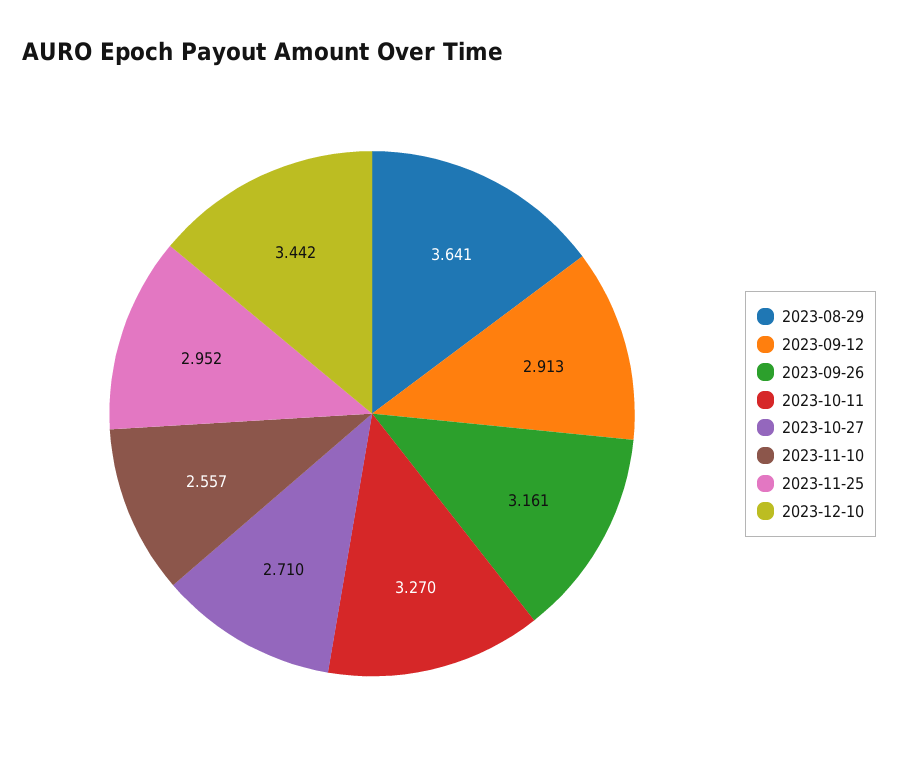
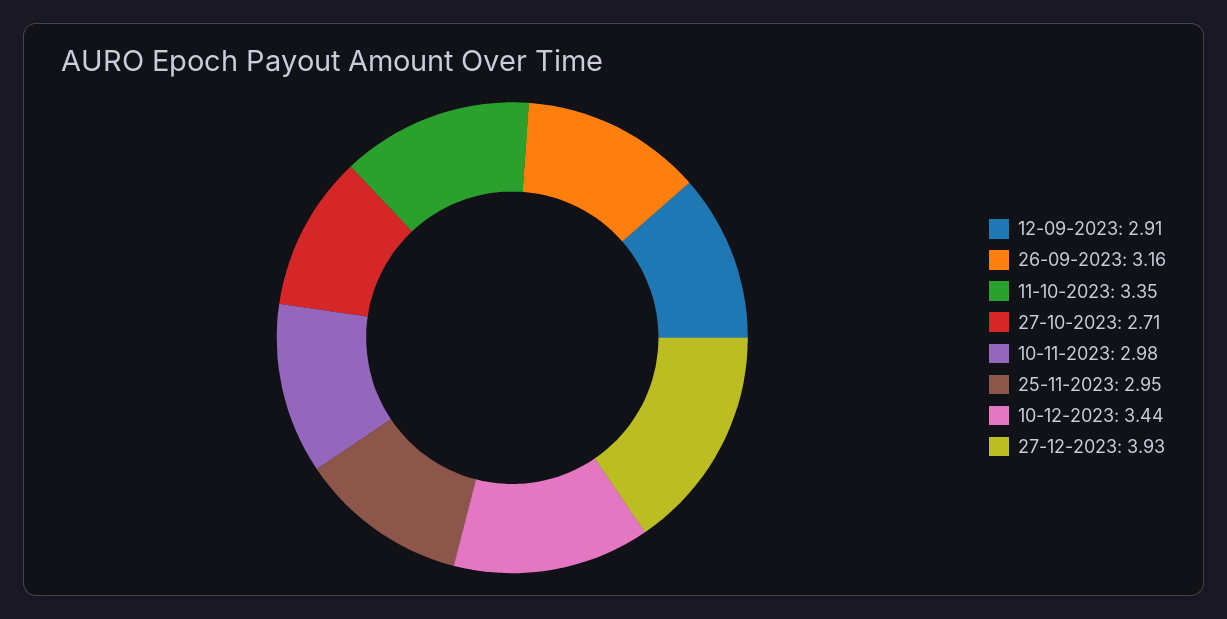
2023-08-29: 3.641 -> none
2023-10-11: 3.27 -> 3.35
2023-11-10: 2.557 -> 2.98
27-12-2023: none -> 3.93

